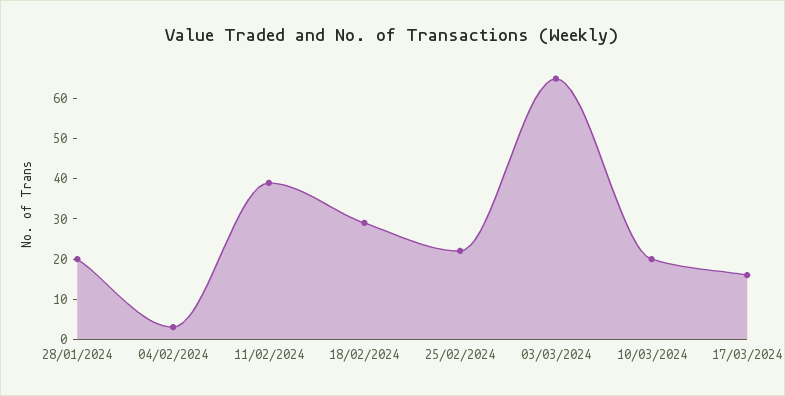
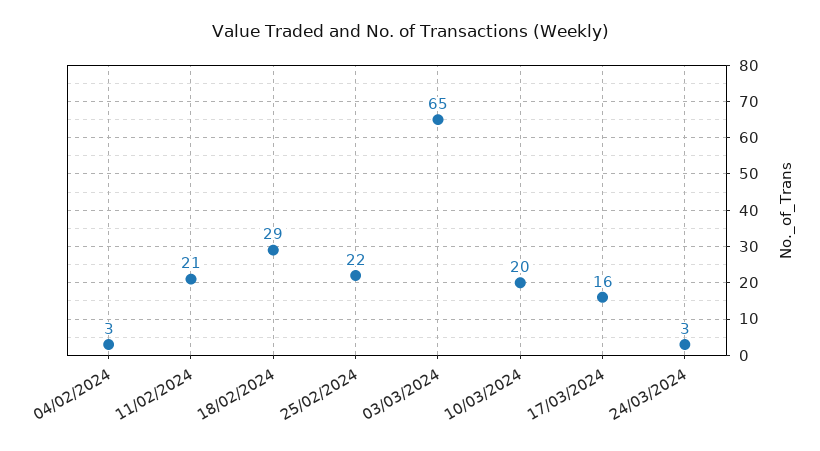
28/01/2024: 20 -> none
11/02/2024: 40 -> 21
24/03/2024: none -> 3

